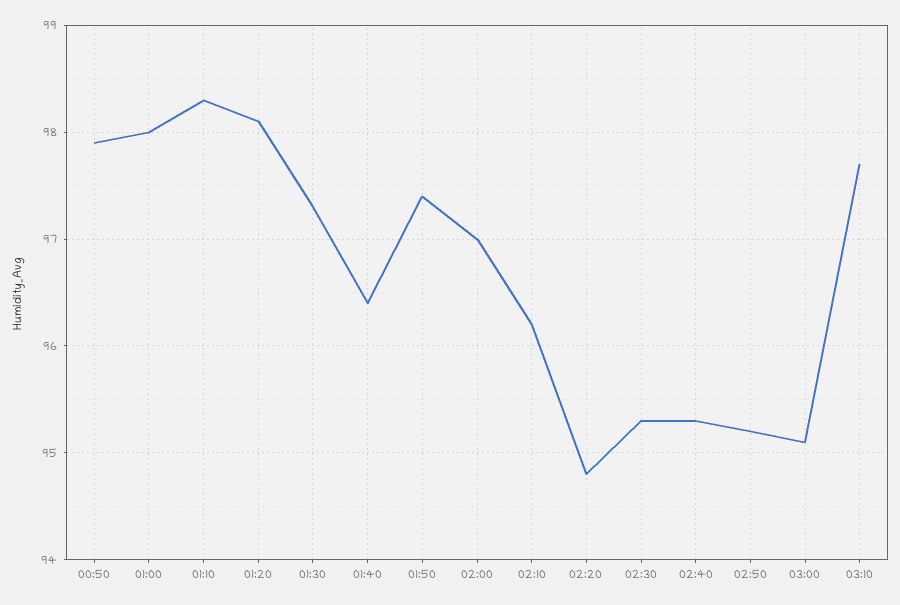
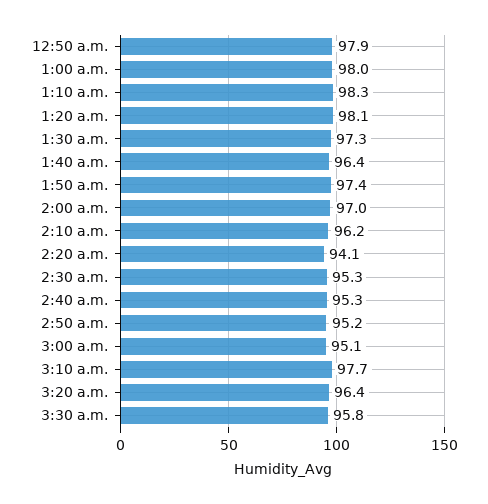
02:20: 94.8 -> 94.1
3:20 a.m.: none -> 96.4
3:30 a.m.: none -> 95.8

